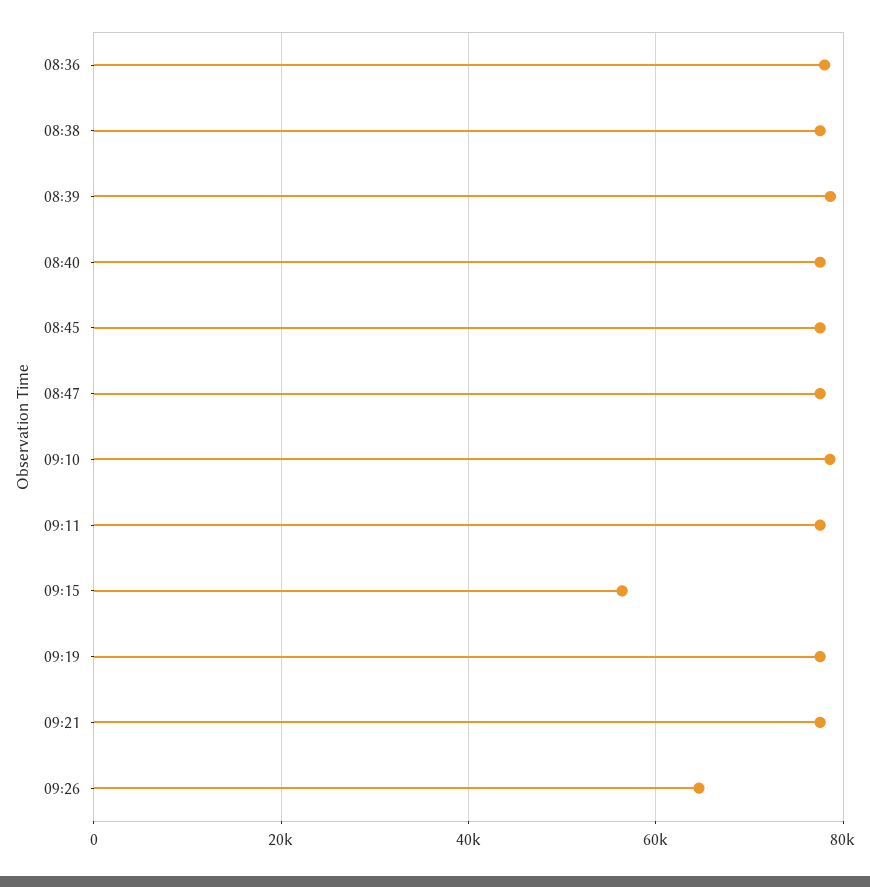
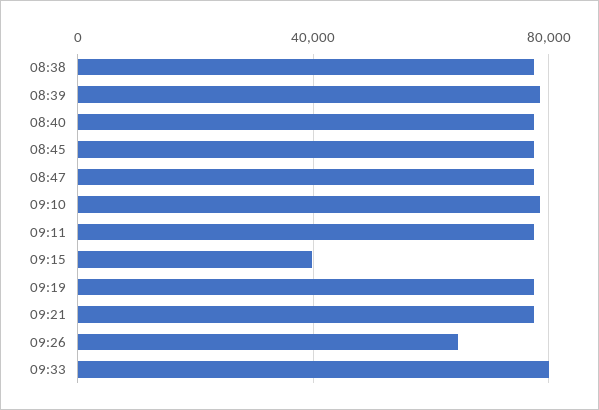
08:36: 78000 -> none
09:15: 56000 -> 40000
09:33: none -> 80000

